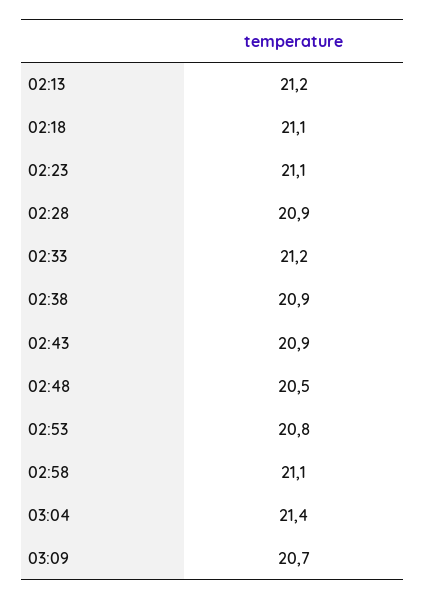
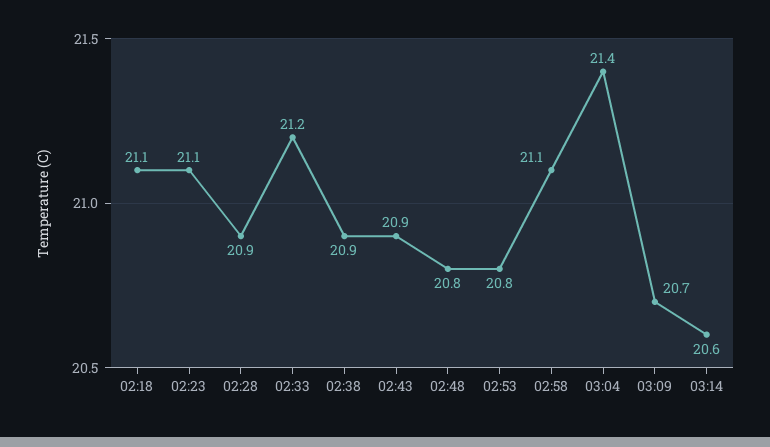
02:13: 21.2 -> none
02:48: 20.5 -> 20.8
03:14: none -> 20.6

